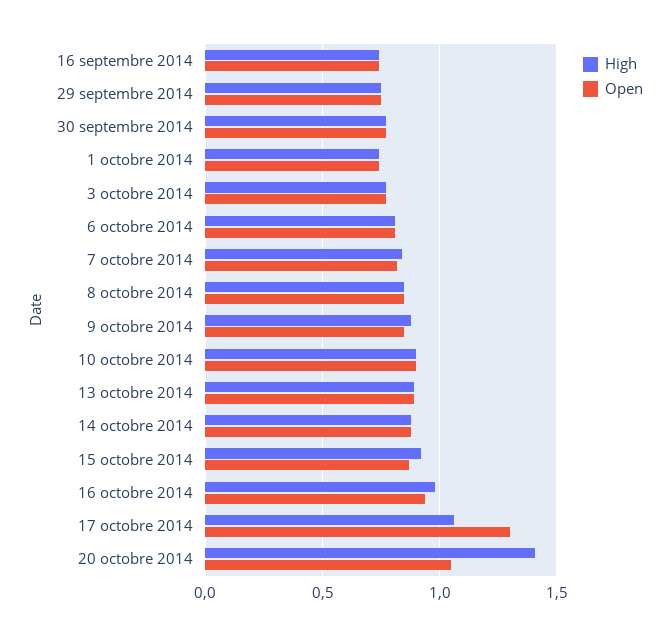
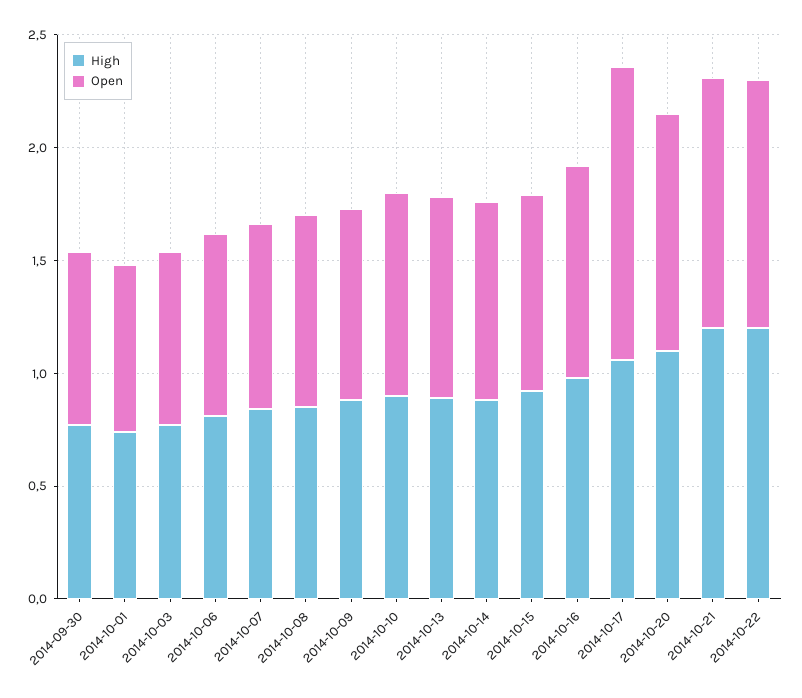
High, 16 septembre 2014: 0.75 -> none
Open, 16 septembre 2014: 0.75 -> none
High, 29 septembre 2014: 0.75 -> none
Open, 29 septembre 2014: 0.75 -> none
High, 20 octobre 2014: 1.4 -> 1.1
High, 2014-10-21: none -> 1.2
Open, 2014-10-21: none -> 1.1
High, 2014-10-22: none -> 1.2
Open, 2014-10-22: none -> 1.1

